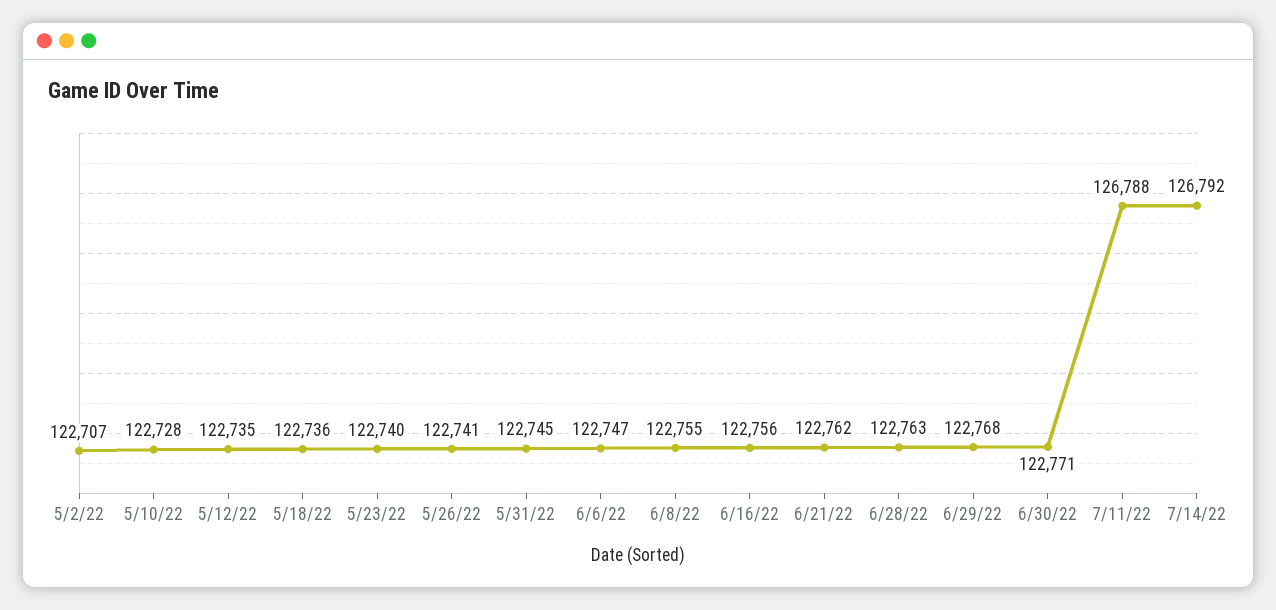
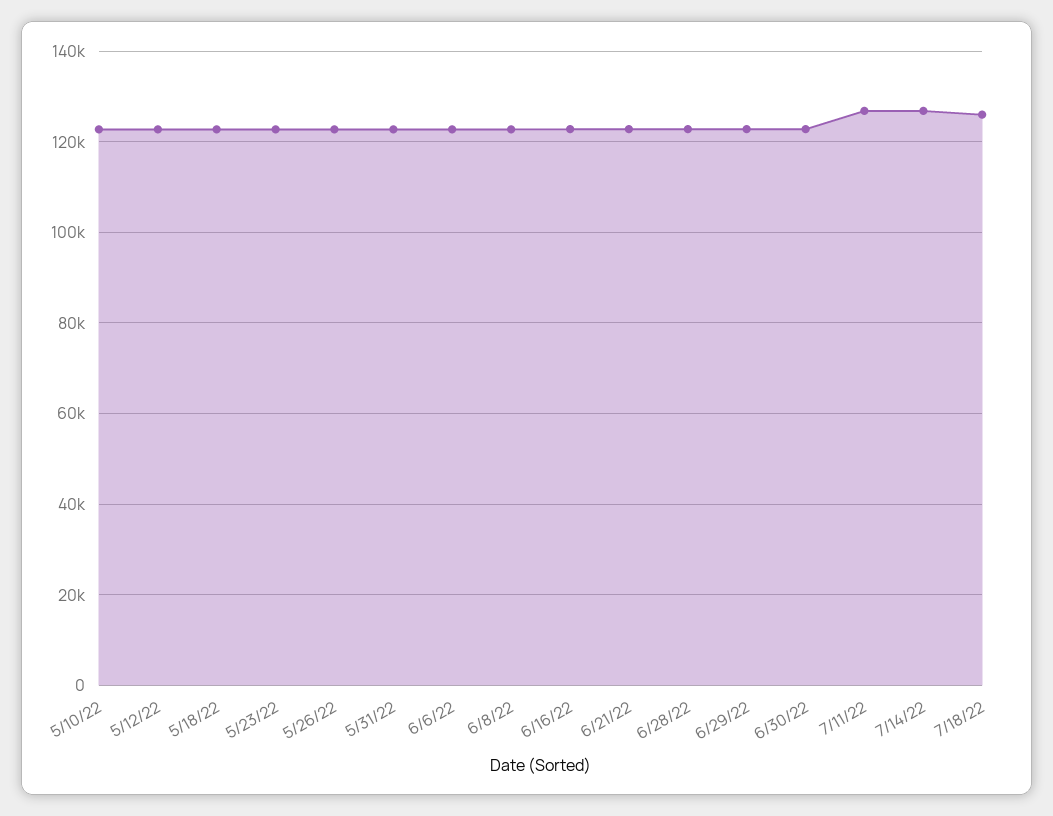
5/2/22: 122707 -> none
7/18/22: none -> 126000

